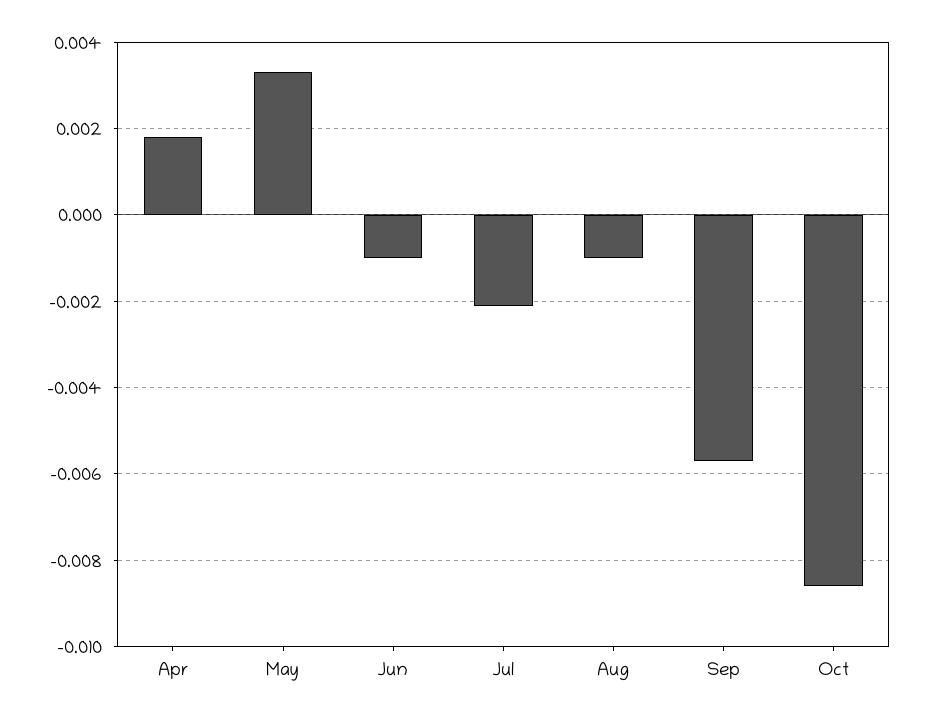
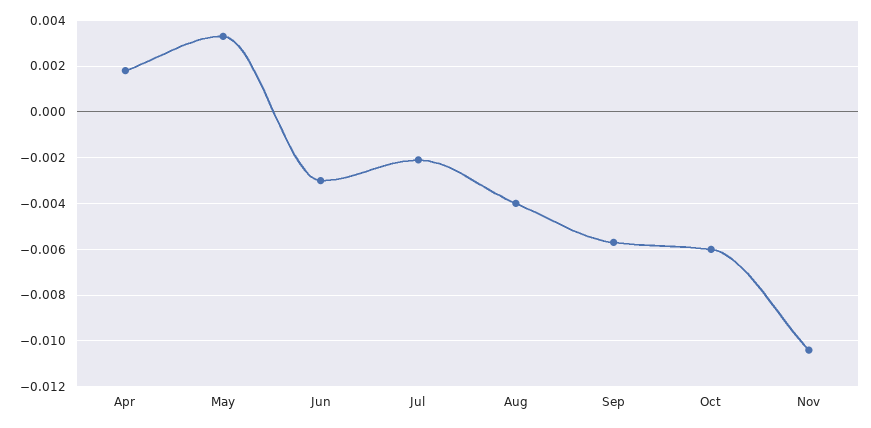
Jun: -0.001 -> -0.003
Aug: -0.001 -> -0.004
Oct: -0.0085 -> -0.006
Nov: none -> -0.0105

